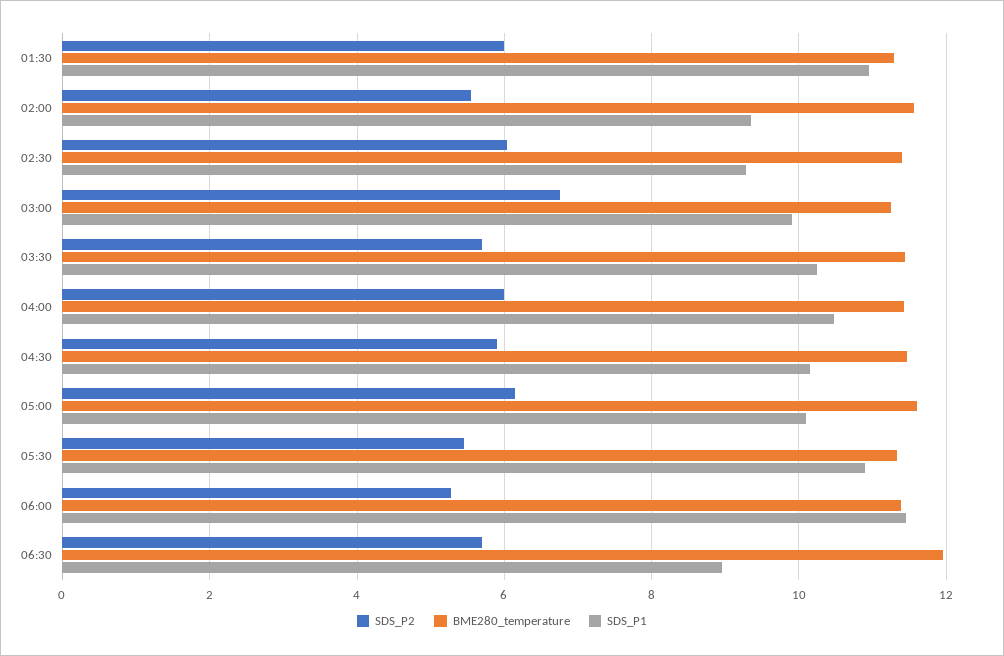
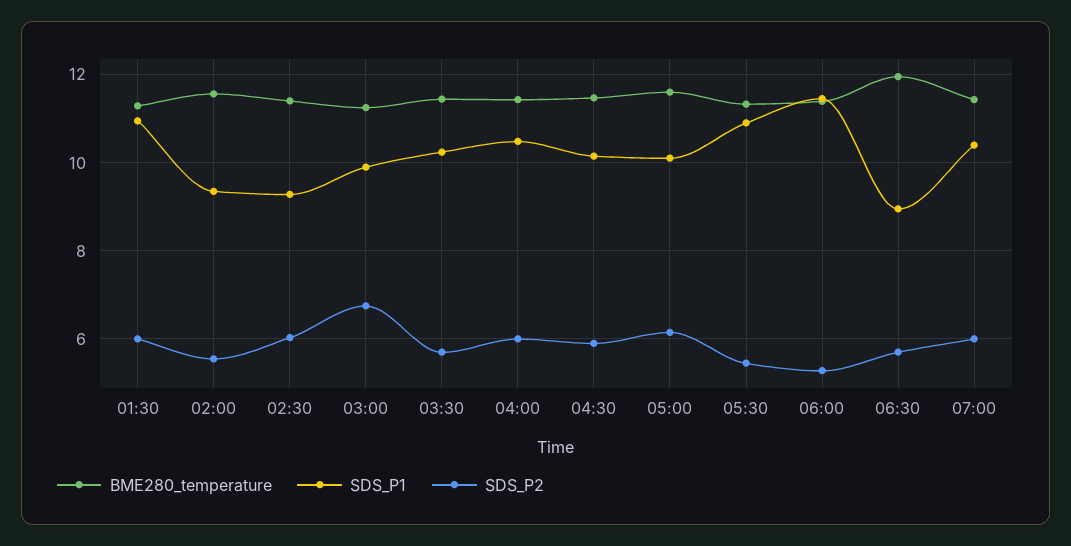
BME280_temperature, 07:00: none -> 11.4
SDS_P1, 07:00: none -> 10.4
SDS_P2, 07:00: none -> 6

